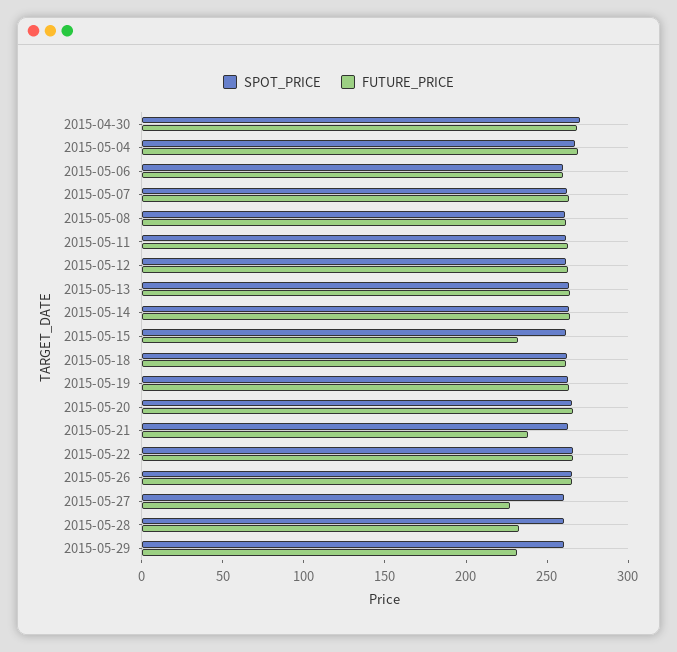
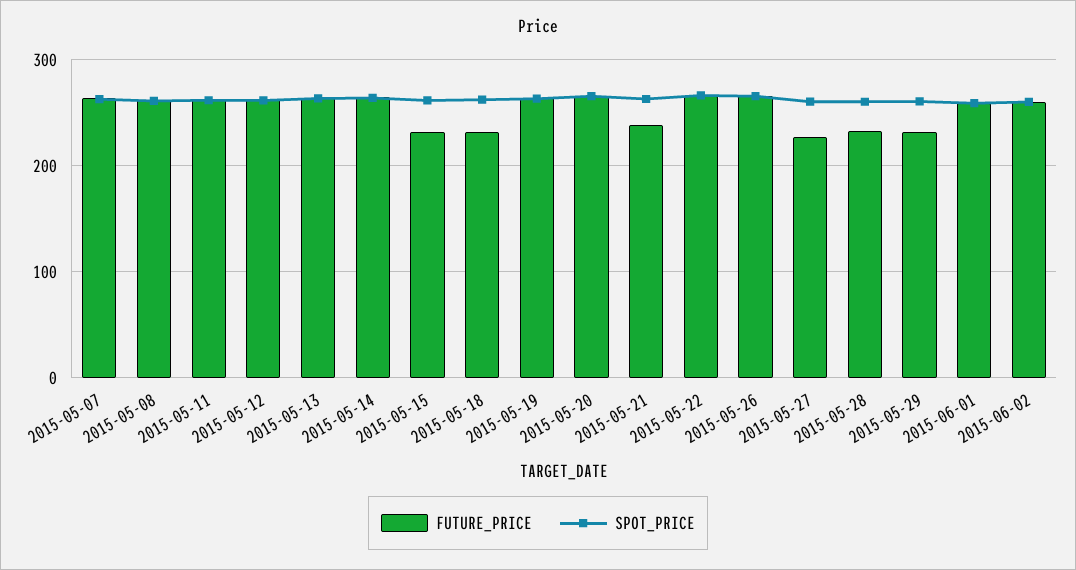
SPOT_PRICE, 2015-04-30: 270 -> none
FUTURE_PRICE, 2015-04-30: 270 -> none
SPOT_PRICE, 2015-05-04: 270 -> none
FUTURE_PRICE, 2015-05-04: 270 -> none
SPOT_PRICE, 2015-05-06: 260 -> none
FUTURE_PRICE, 2015-05-06: 260 -> none
FUTURE_PRICE, 2015-05-18: 260 -> 230
FUTURE_PRICE, 2015-06-01: none -> 260
SPOT_PRICE, 2015-06-01: none -> 260
FUTURE_PRICE, 2015-06-02: none -> 260
SPOT_PRICE, 2015-06-02: none -> 260

